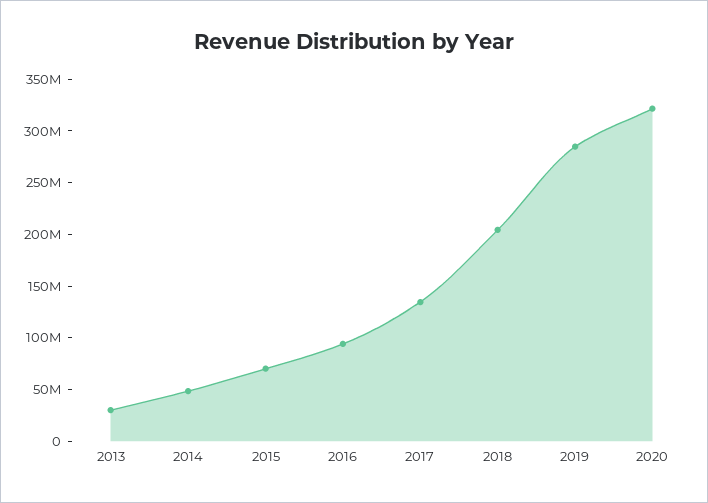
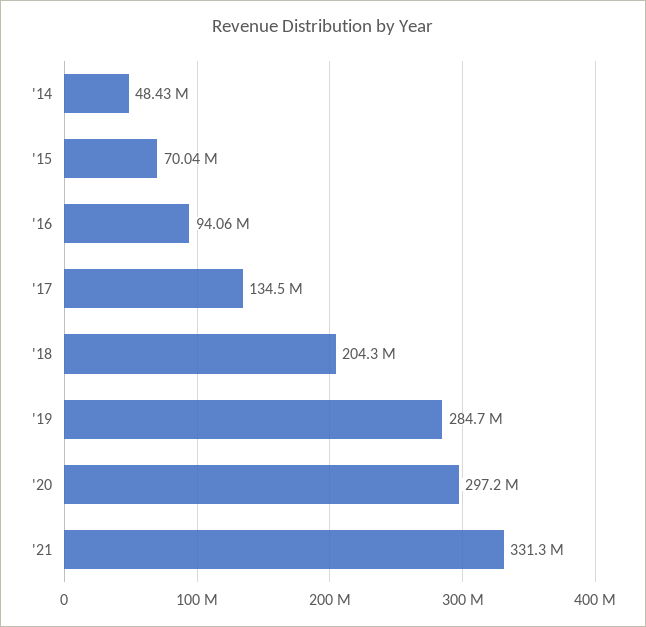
2013: 30000000 -> none
2020: 320000000 -> 297200000
'21: none -> 331300000

